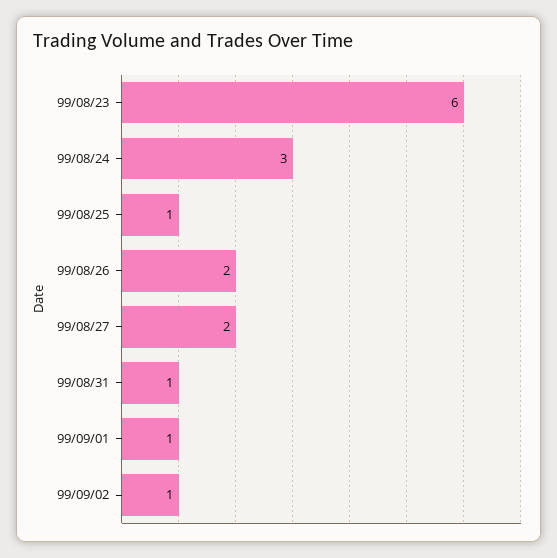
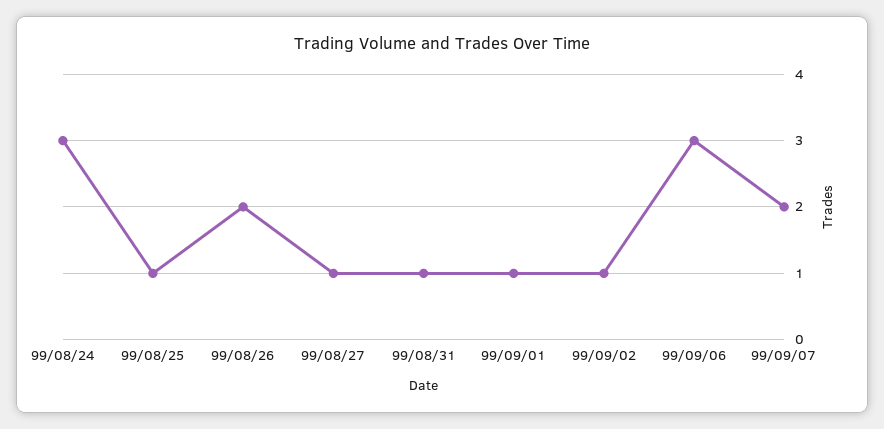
99/08/23: 6 -> none
99/08/27: 2 -> 1
99/09/06: none -> 3
99/09/07: none -> 2

